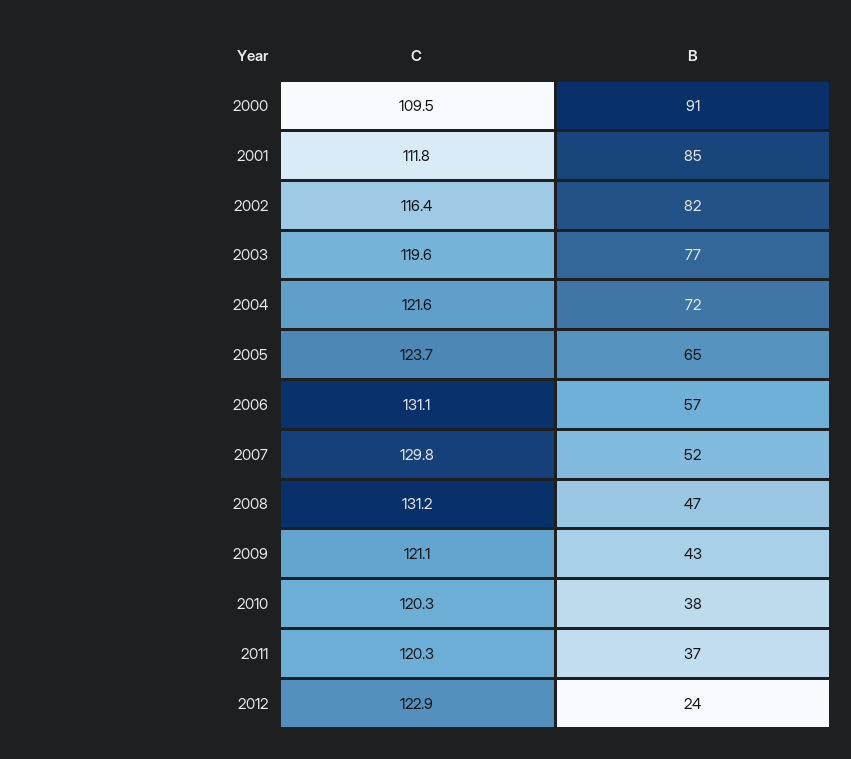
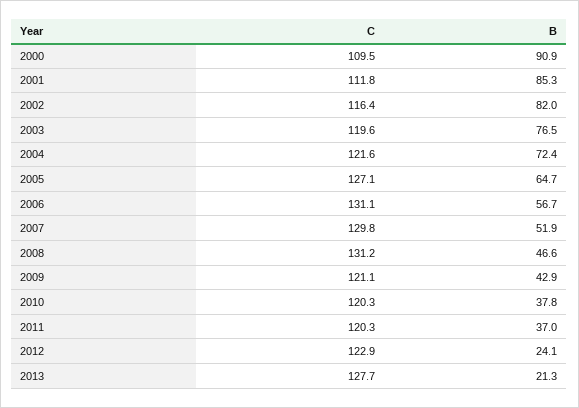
C, 2005: 123.7 -> 127.1
C, 2013: none -> 127.7
B, 2013: none -> 21.3

